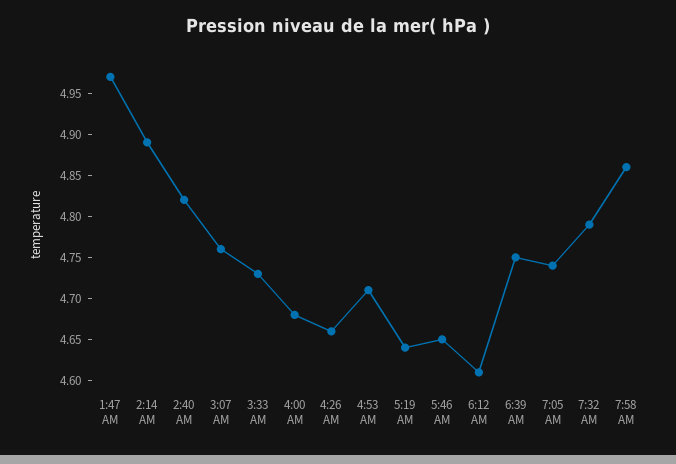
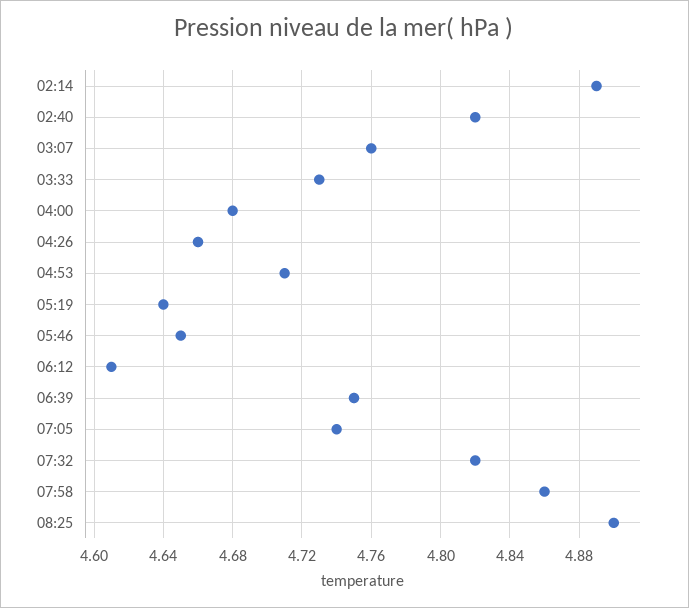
1:47 AM: 4.97 -> none
7:32 AM: 4.79 -> 4.82
08:25: none -> 4.9

